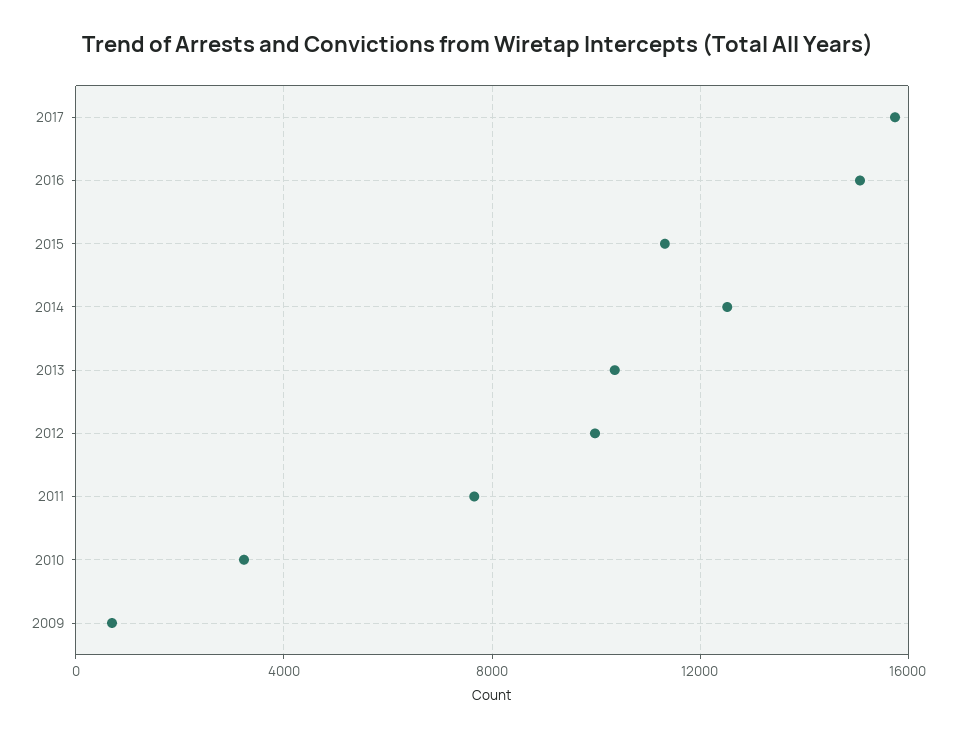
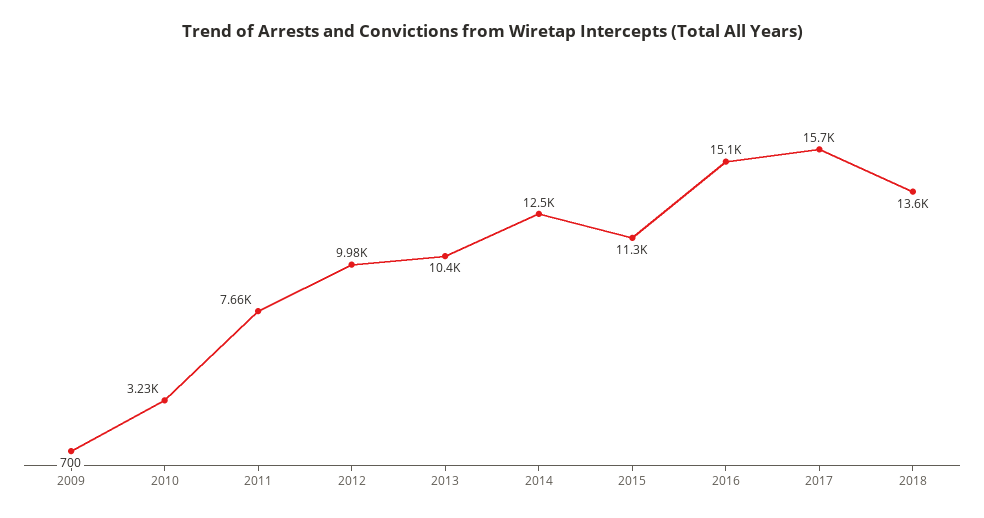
2018: none -> 13600

